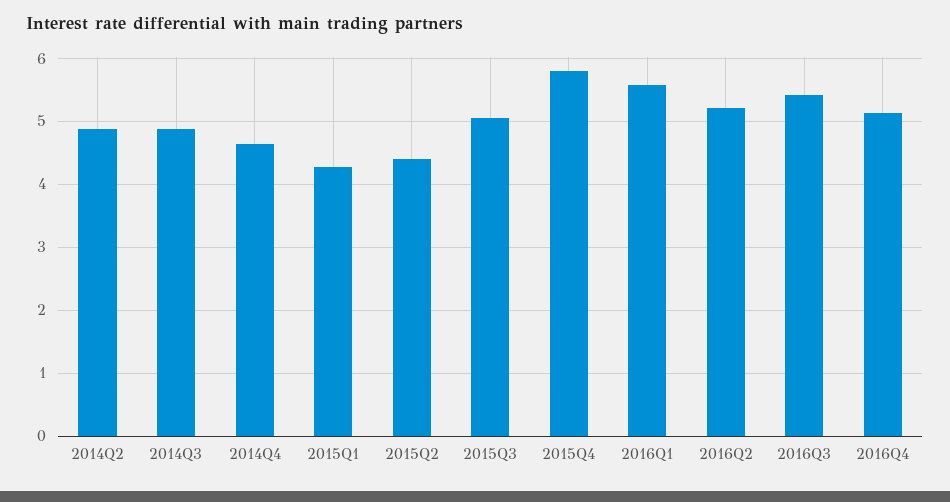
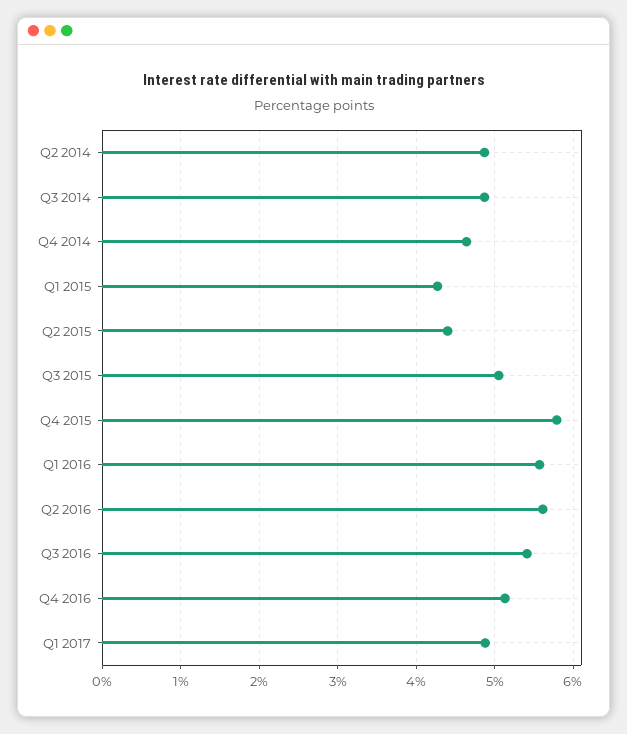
2016Q2: 5.2 -> 5.6
Q1 2017: none -> 4.9

